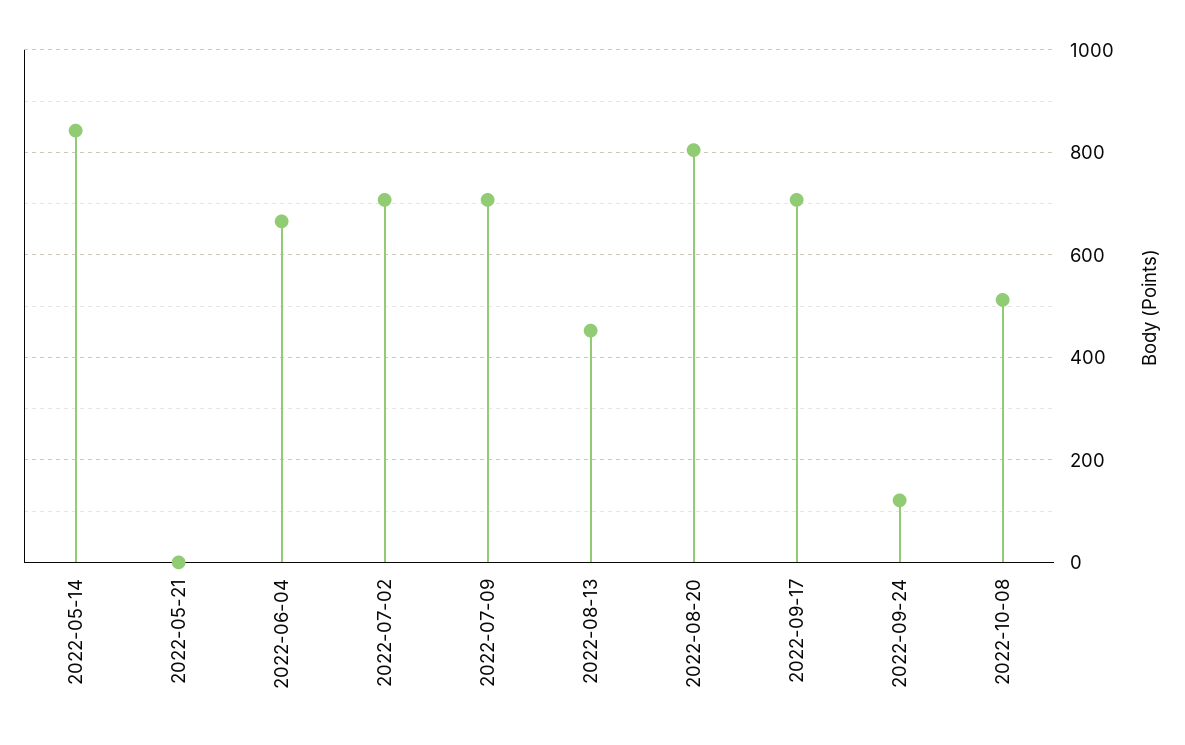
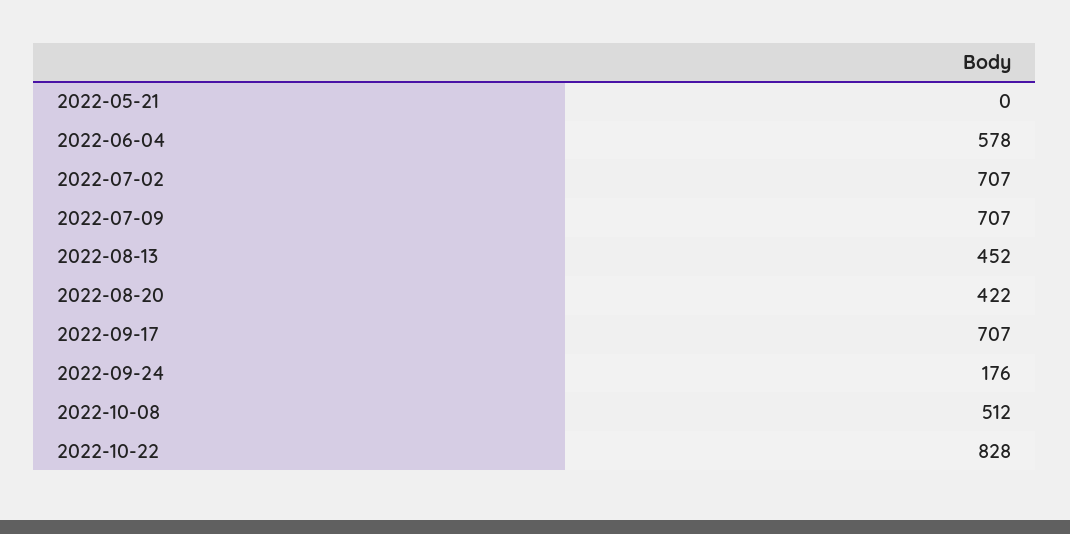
2022-05-14: 840 -> none
2022-06-04: 660 -> 578
2022-08-20: 800 -> 422
2022-09-24: 120 -> 176
2022-10-22: none -> 828

